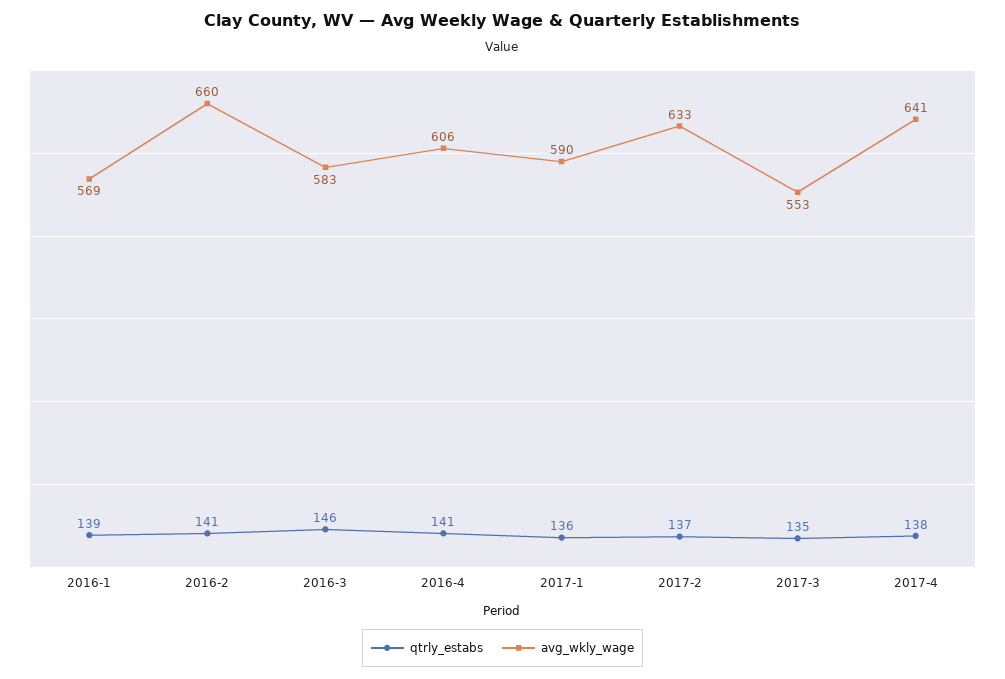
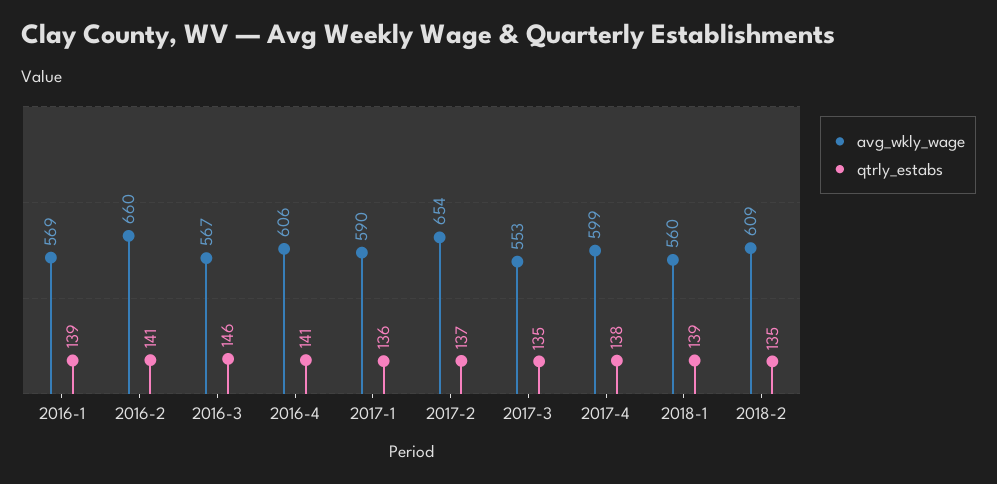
avg_wkly_wage, 2016-3: 583 -> 567
avg_wkly_wage, 2017-2: 633 -> 654
avg_wkly_wage, 2017-4: 641 -> 599
avg_wkly_wage, 2018-1: none -> 560
qtrly_estabs, 2018-1: none -> 139
avg_wkly_wage, 2018-2: none -> 609
qtrly_estabs, 2018-2: none -> 135

